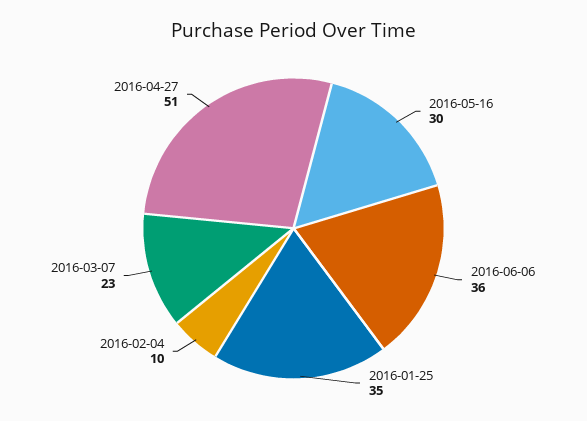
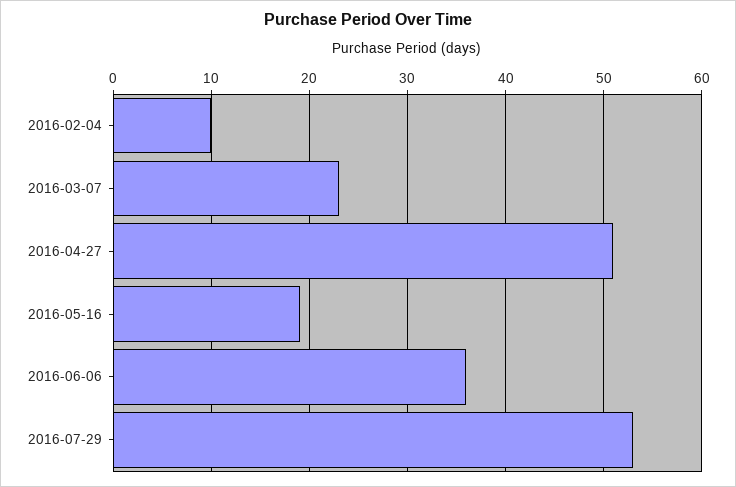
2016-05-16: 30 -> 19
2016-01-25: 35 -> none
2016-07-29: none -> 53

